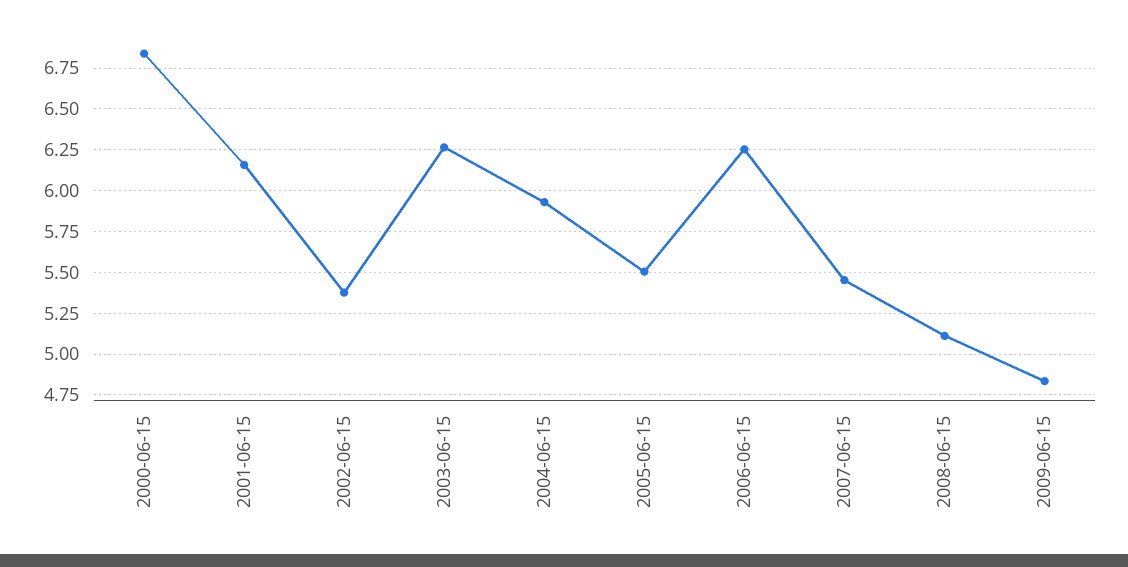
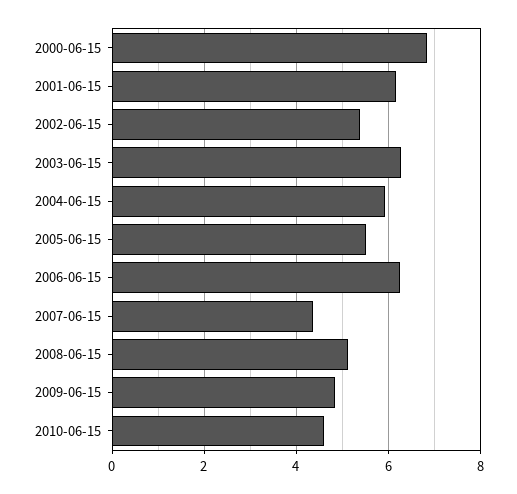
2007-06-15: 5.45 -> 4.4
2010-06-15: none -> 4.6

